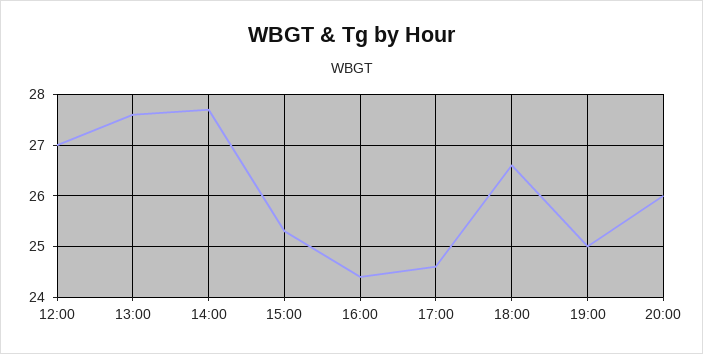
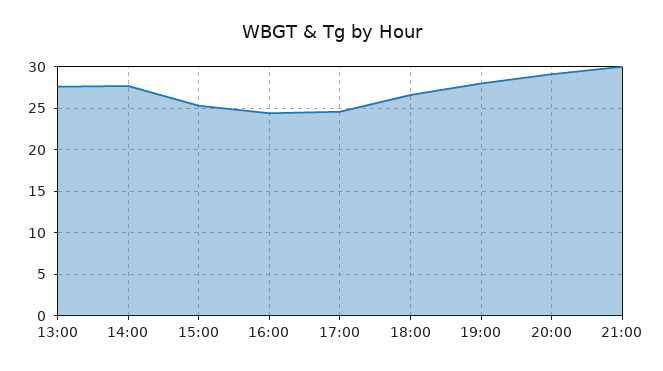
12:00: 27 -> none
19:00: 25 -> 28
20:00: 26 -> 29
21:00: none -> 30

